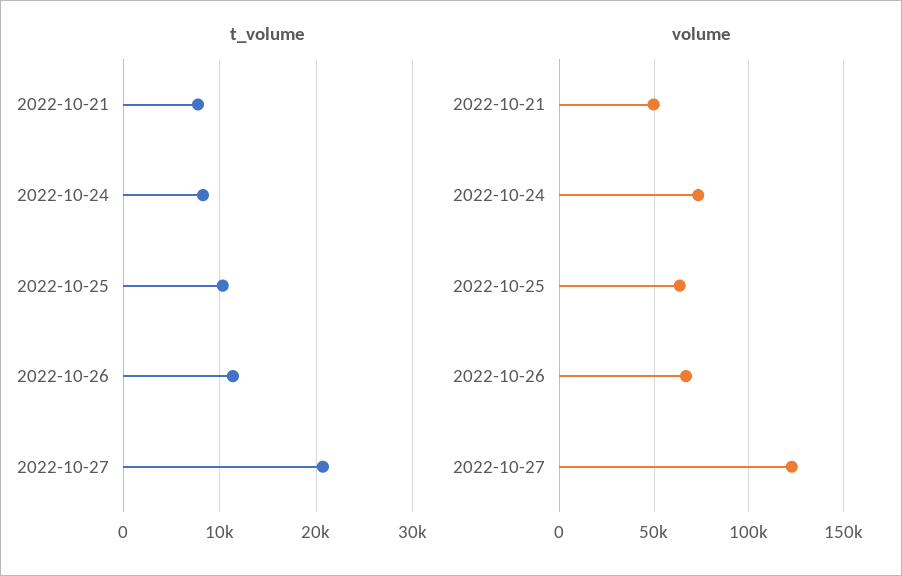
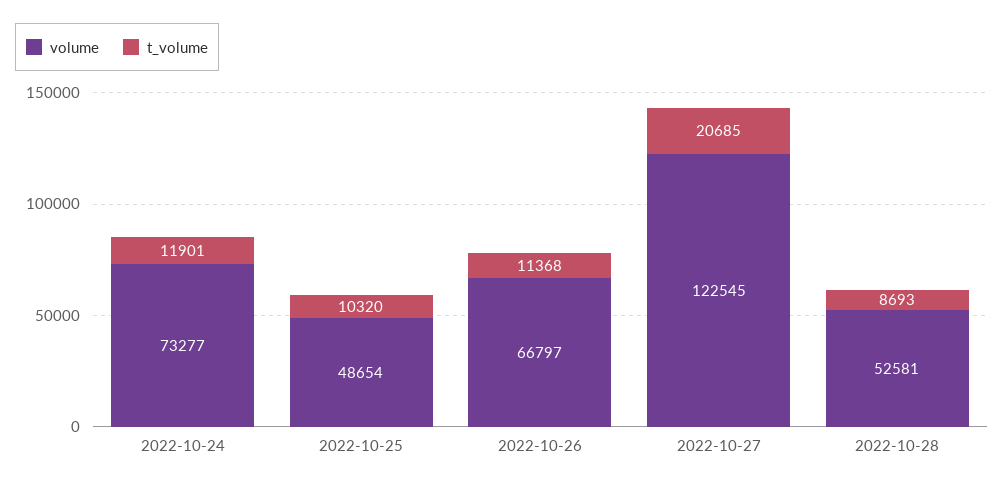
t_volume, 2022-10-21: 8000 -> none
t_volume, 2022-10-24: 8000 -> 11901
volume, 2022-10-21: 50000 -> none
volume, 2022-10-25: 65000 -> 48654
volume, 2022-10-28: none -> 52581
t_volume, 2022-10-28: none -> 8693

